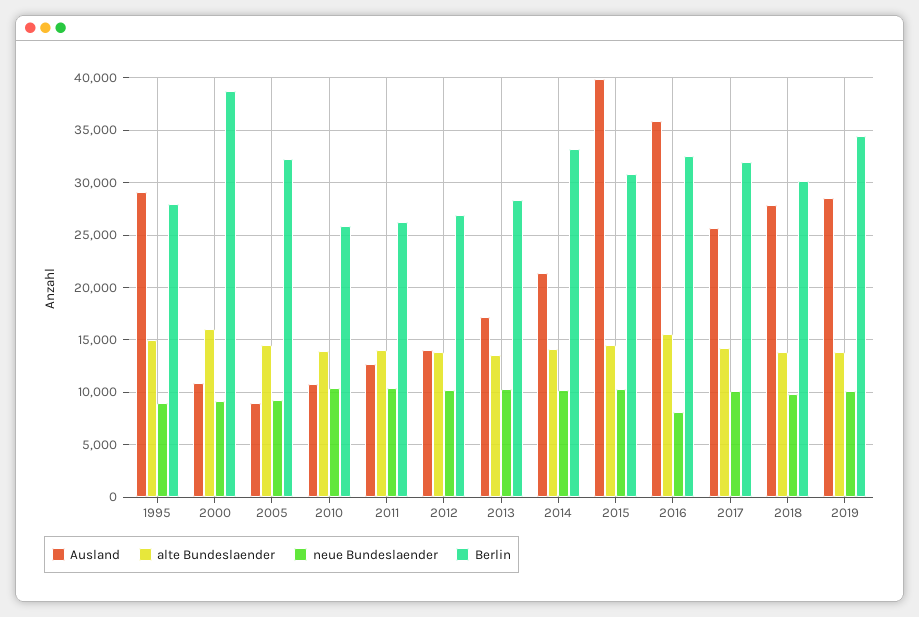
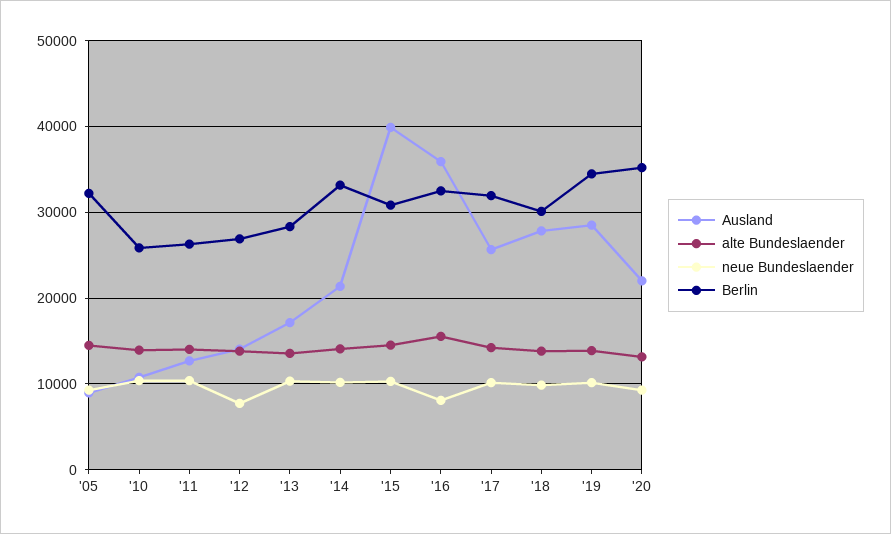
Ausland, 1995: 29000 -> none
alte Bundeslaender, 1995: 15000 -> none
neue Bundeslaender, 1995: 9000 -> none
Berlin, 1995: 28000 -> none
Ausland, 2000: 11000 -> none
alte Bundeslaender, 2000: 16000 -> none
neue Bundeslaender, 2000: 9000 -> none
Berlin, 2000: 39000 -> none
neue Bundeslaender, 2012: 10000 -> 8000
Ausland, '20: none -> 22000
alte Bundeslaender, '20: none -> 13000
neue Bundeslaender, '20: none -> 9000
Berlin, '20: none -> 35000

